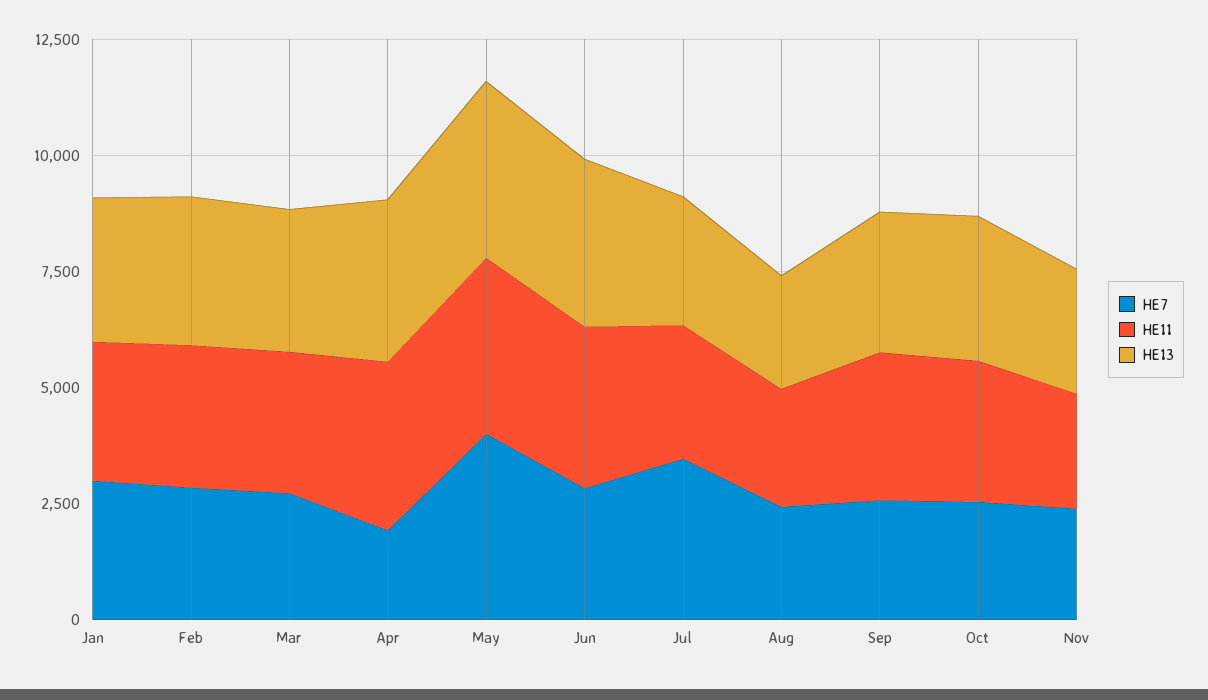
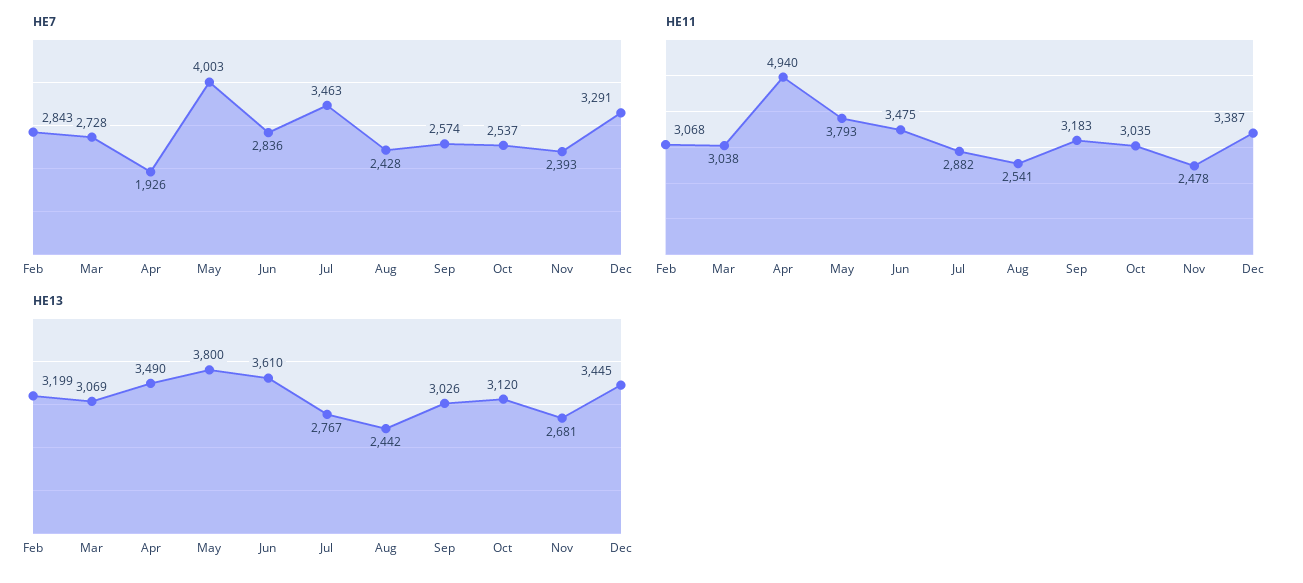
HE7, Jan: 3000 -> none
HE11, Jan: 3000 -> none
HE13, Jan: 3000 -> none
HE11, Apr: 3500 -> 4940
HE7, Dec: none -> 3291
HE11, Dec: none -> 3387
HE13, Dec: none -> 3445

